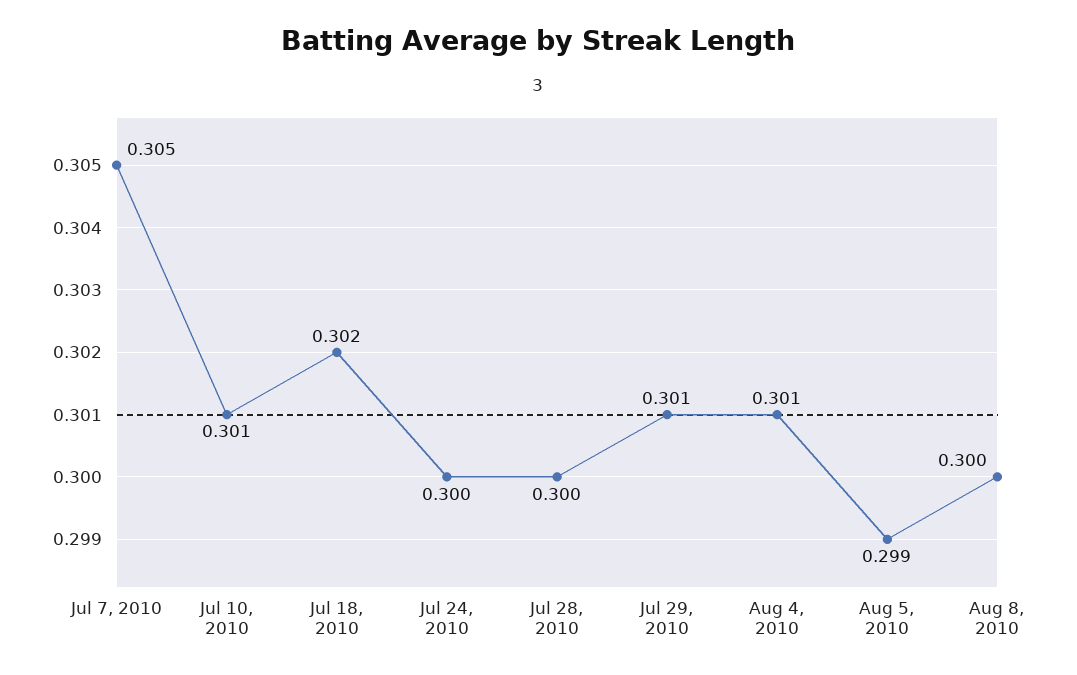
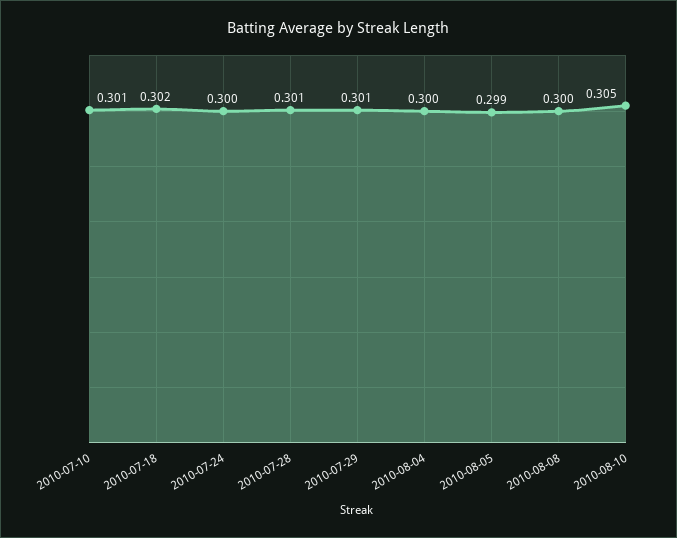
Jul 7, 2010: 0.305 -> none
Jul 28, 2010: 0.3 -> 0.301
Aug 4, 2010: 0.301 -> 0.3
2010-08-10: none -> 0.305

